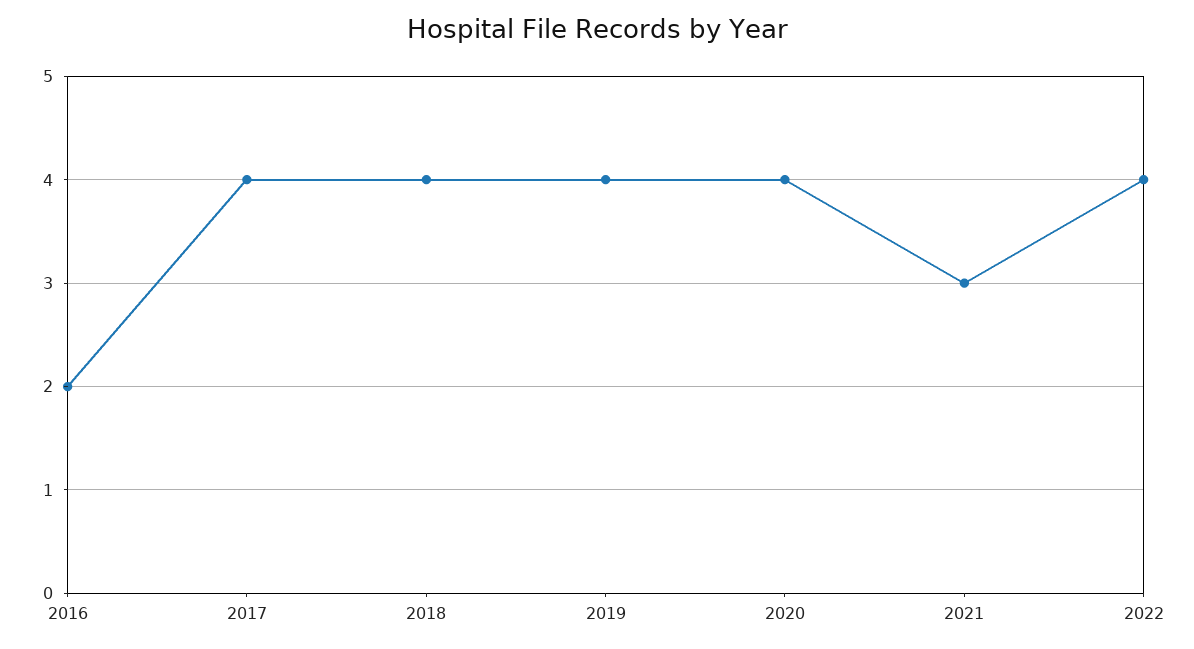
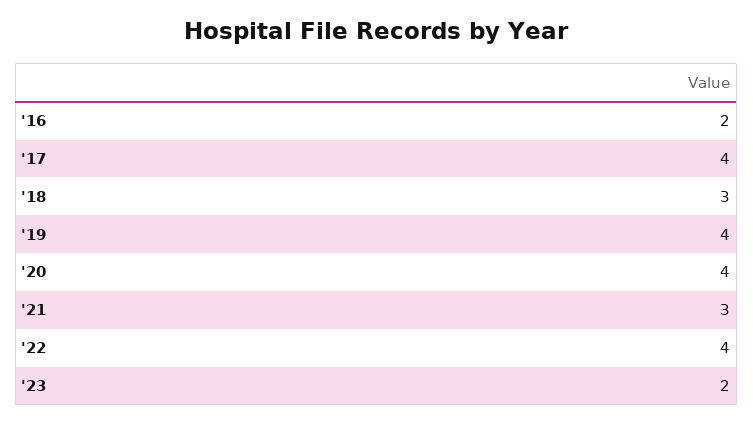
2018: 4 -> 3
'23: none -> 2

